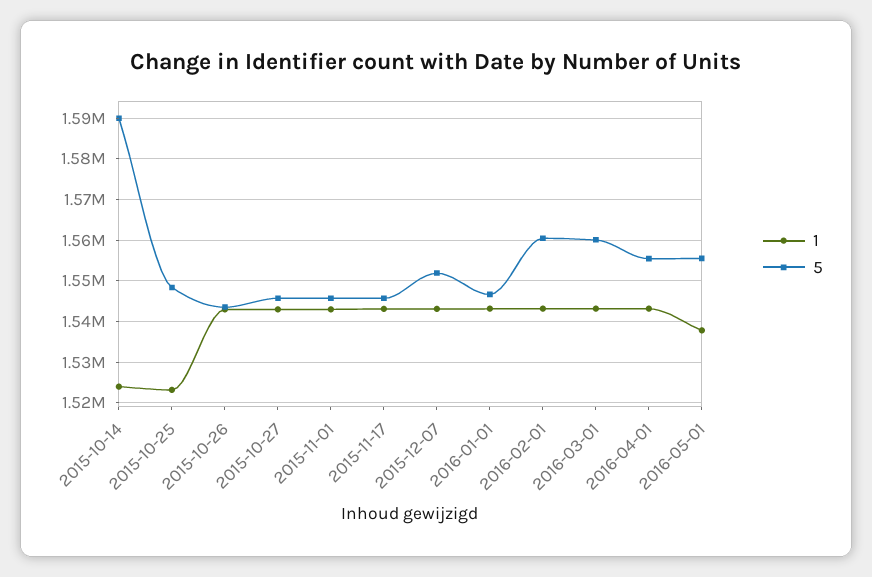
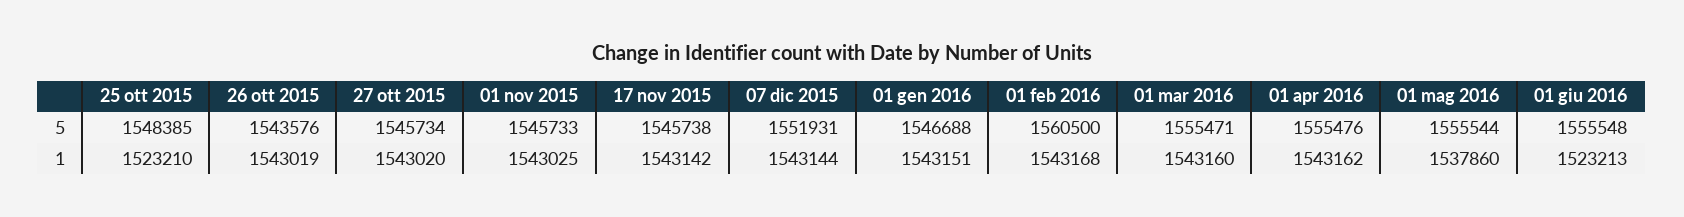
1, 2015-10-14: 1524000 -> none
5, 2015-10-14: 1590000 -> none
5, 2016-03-01: 1560000 -> 1555471
5, 01 giu 2016: none -> 1555548
1, 01 giu 2016: none -> 1523213

